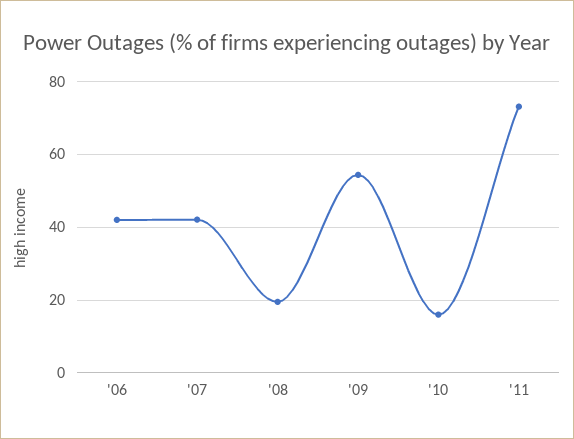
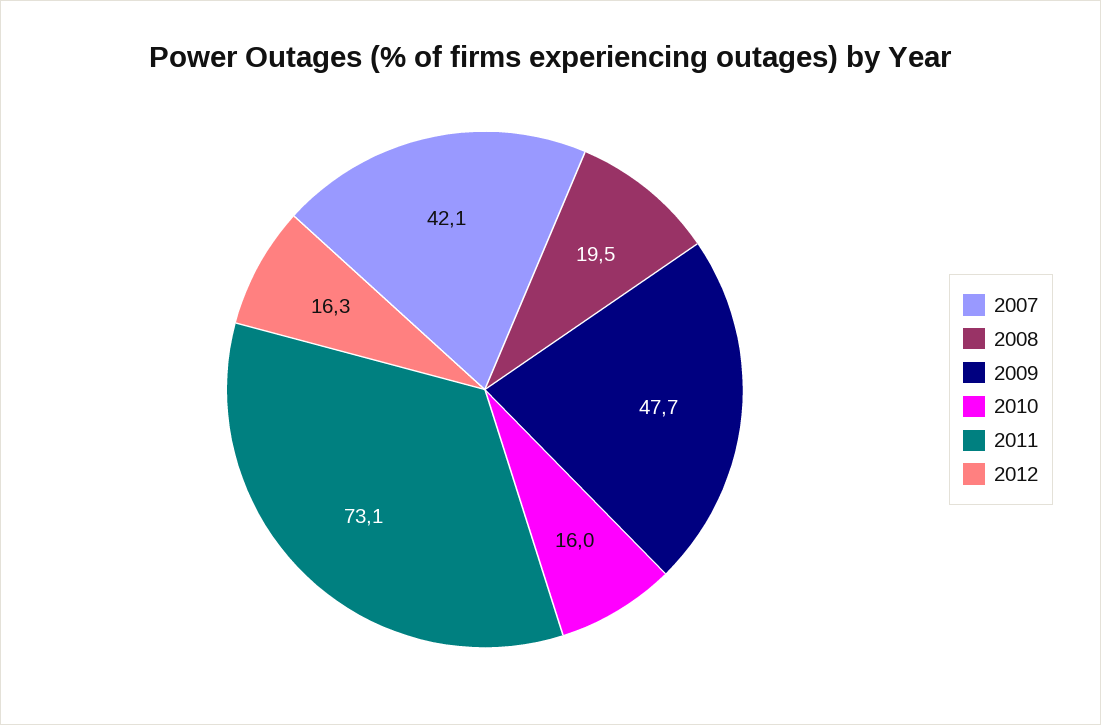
'06: 42 -> none
'09: 54 -> 47.7
2012: none -> 16.3

